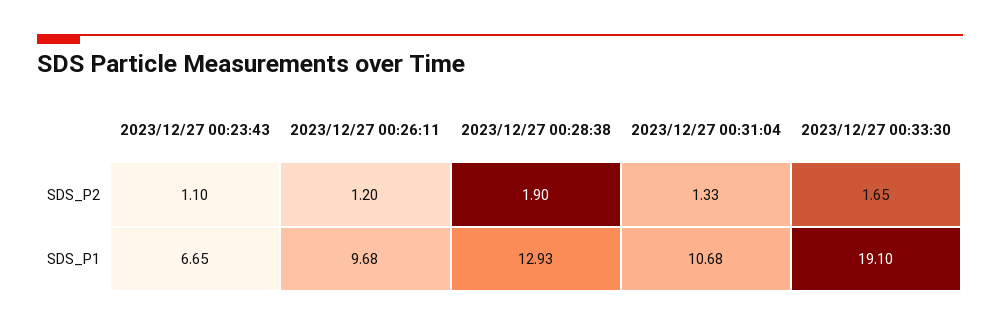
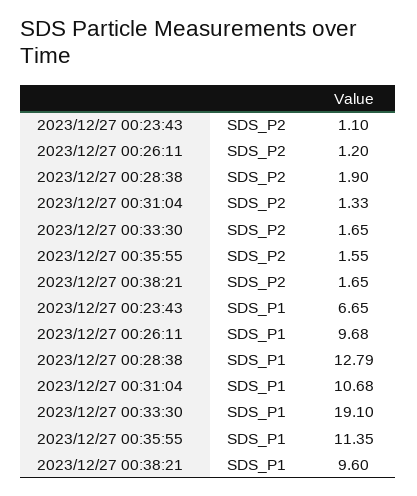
2023/12/27 00:28:38, SDS_P1: 12.93 -> 12.79
2023/12/27 00:35:55, SDS_P2: none -> 1.55
2023/12/27 00:38:21, SDS_P2: none -> 1.65
2023/12/27 00:35:55, SDS_P1: none -> 11.35
2023/12/27 00:38:21, SDS_P1: none -> 9.6

